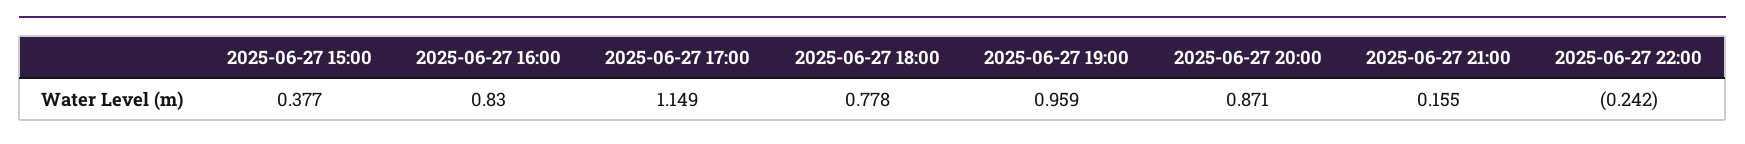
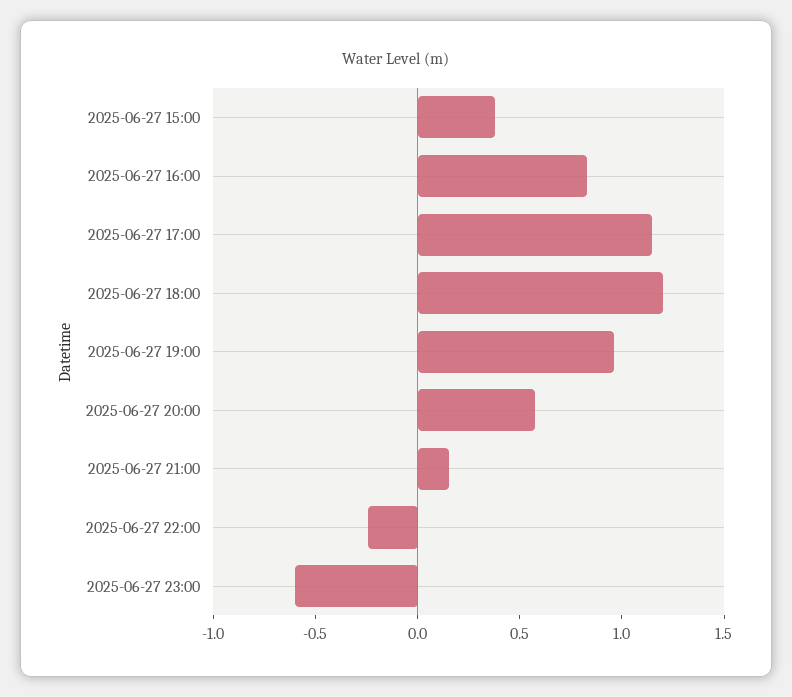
2025-06-27 18:00: 0.778 -> 1.2
2025-06-27 20:00: 0.871 -> 0.6
2025-06-27 23:00: none -> -0.6

